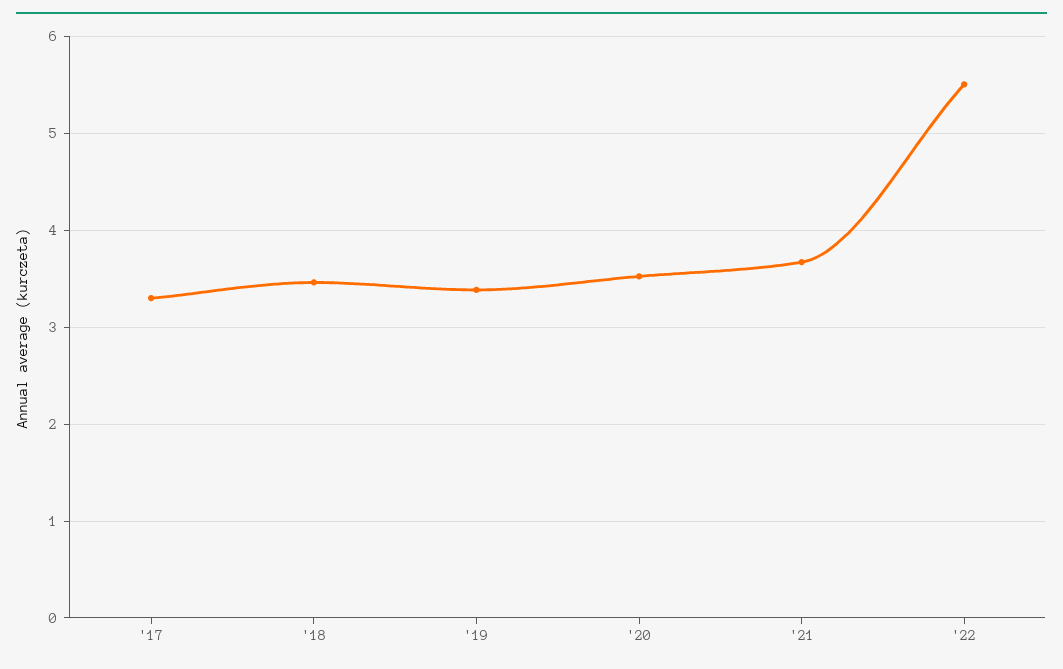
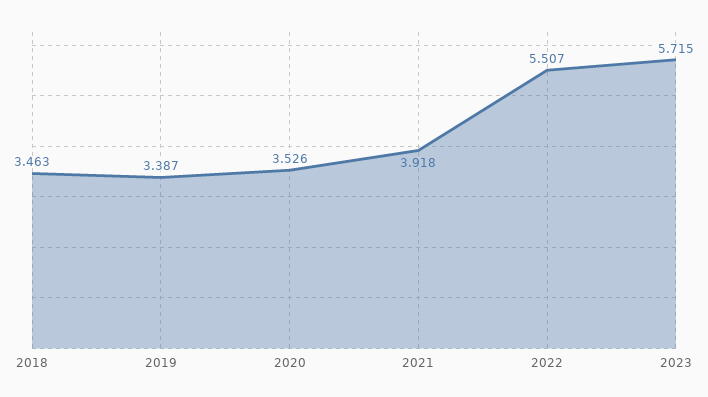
'17: 3.3 -> none
'21: 3.7 -> 3.918
2023: none -> 5.715

